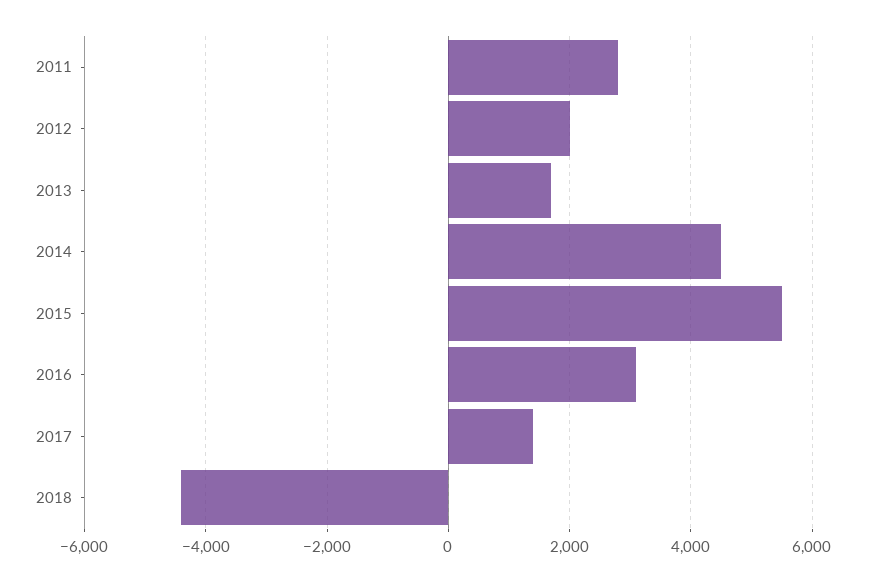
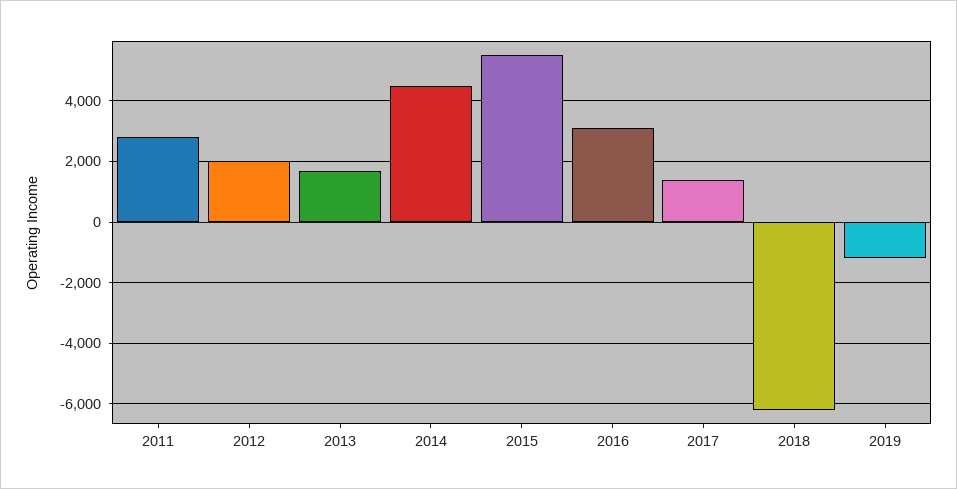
2018: -4400 -> -6200
2019: none -> -1200

